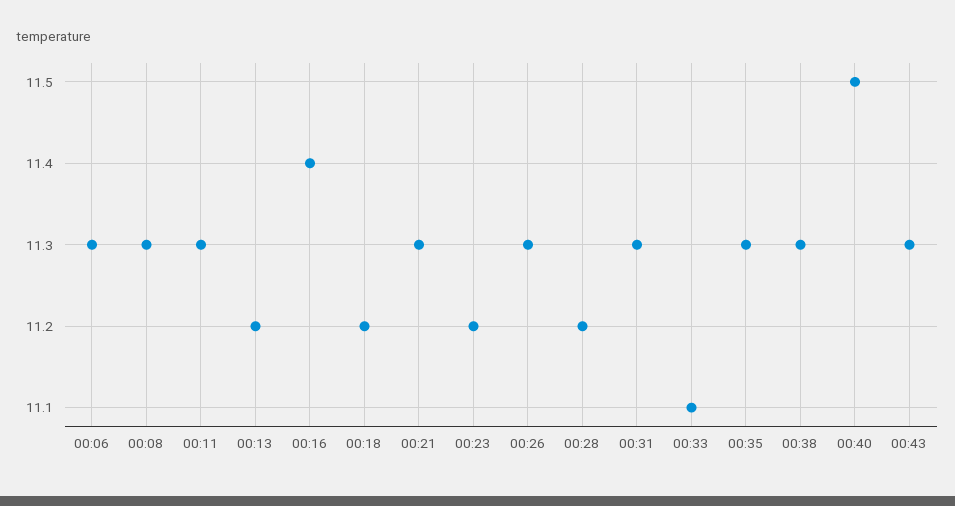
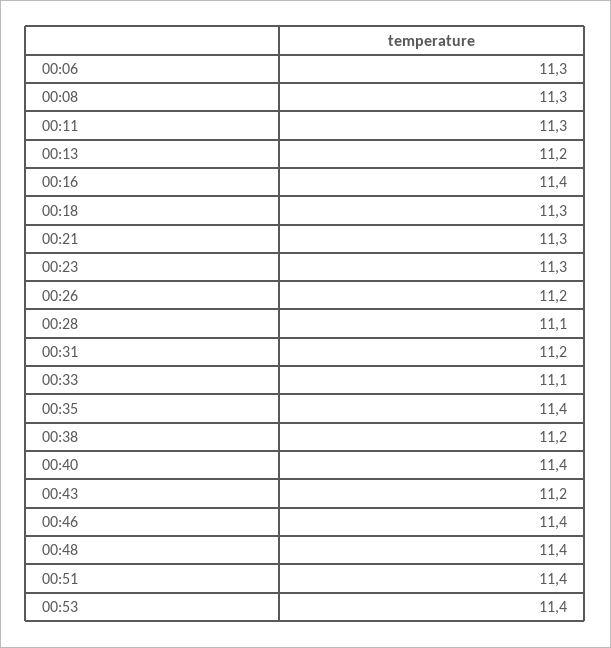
00:18: 11.2 -> 11.3
00:23: 11.2 -> 11.3
00:26: 11.3 -> 11.2
00:28: 11.2 -> 11.1
00:31: 11.3 -> 11.2
00:35: 11.3 -> 11.4
00:38: 11.3 -> 11.2
00:40: 11.5 -> 11.4
00:43: 11.3 -> 11.2
00:46: none -> 11.4
00:48: none -> 11.4
00:51: none -> 11.4
00:53: none -> 11.4

